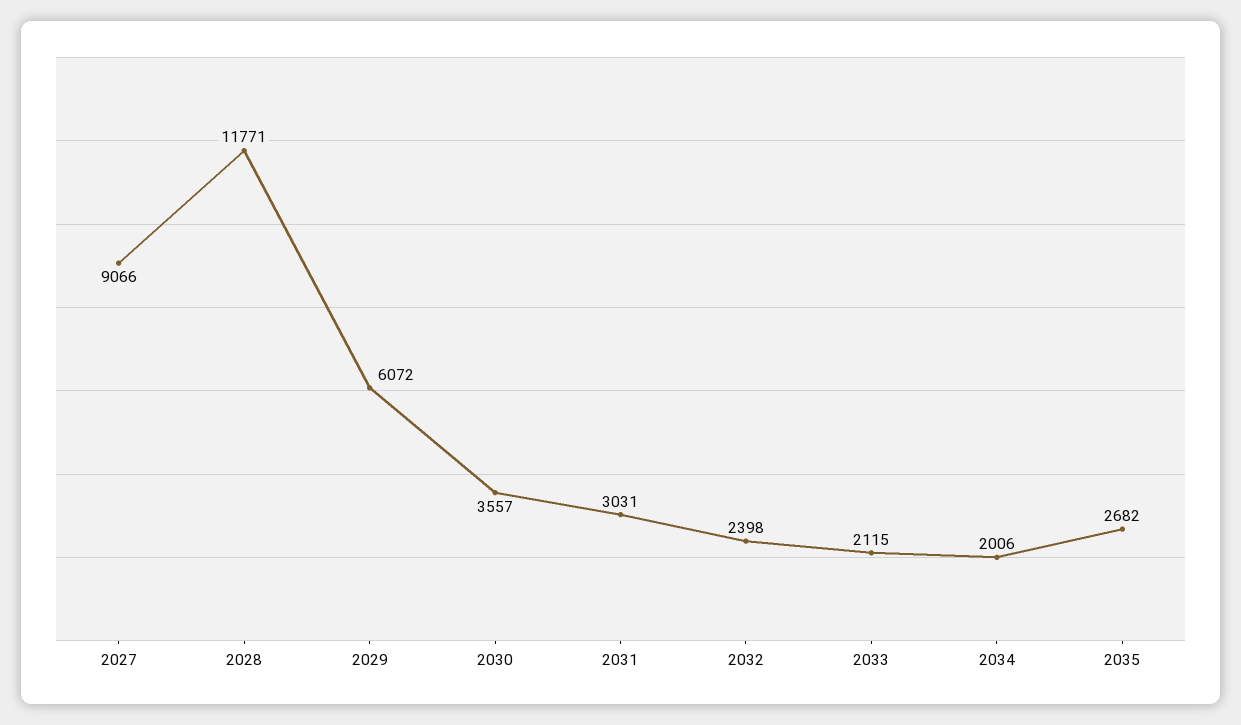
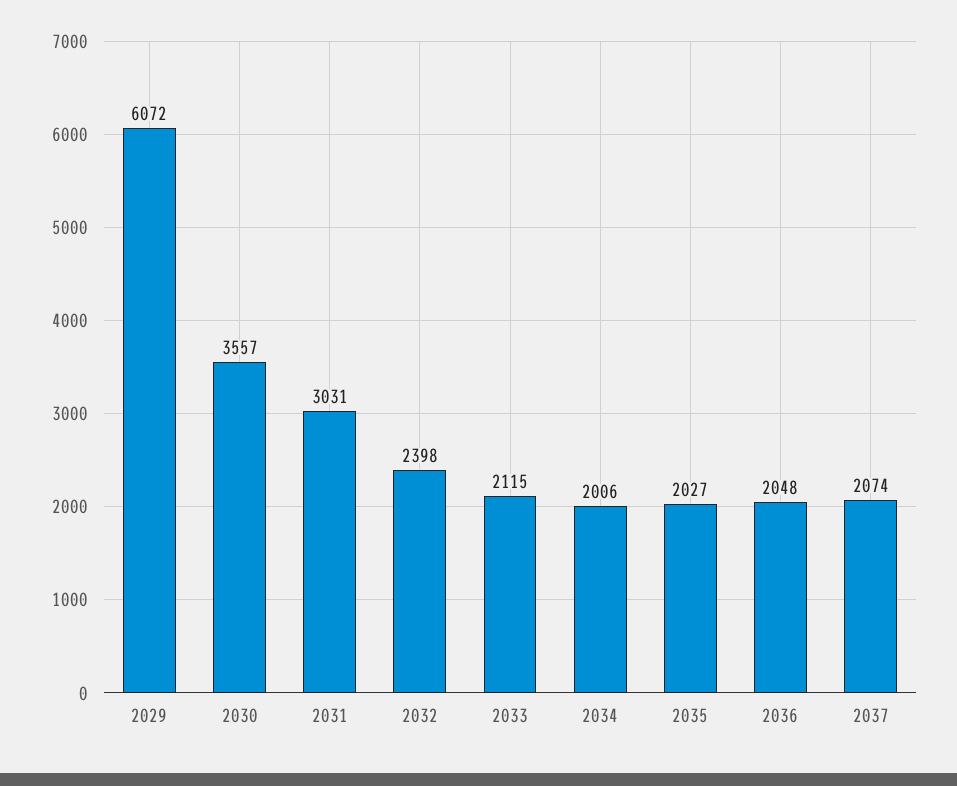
2027: 9066 -> none
2028: 11771 -> none
2035: 2682 -> 2027
2036: none -> 2048
2037: none -> 2074

